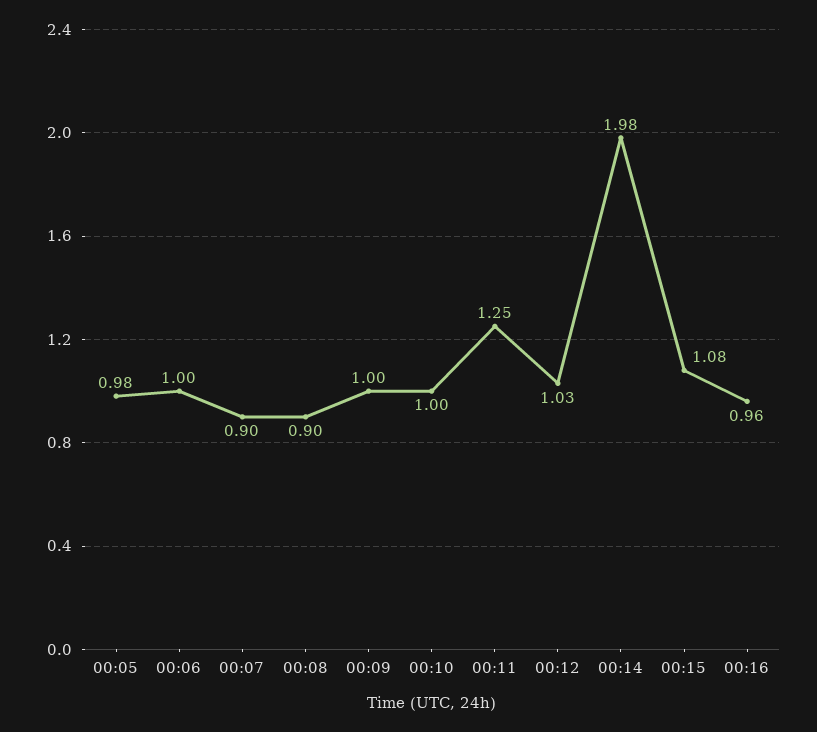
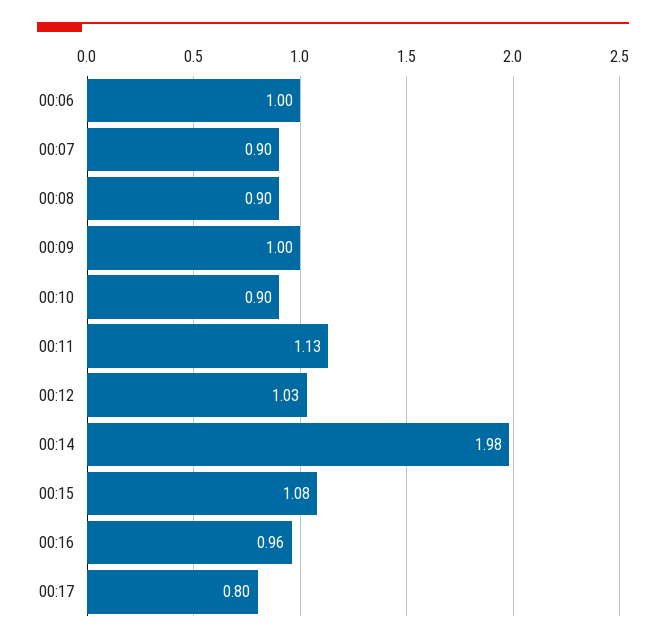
00:05: 0.98 -> none
00:10: 1 -> 0.9
00:11: 1.25 -> 1.13
00:17: none -> 0.8

